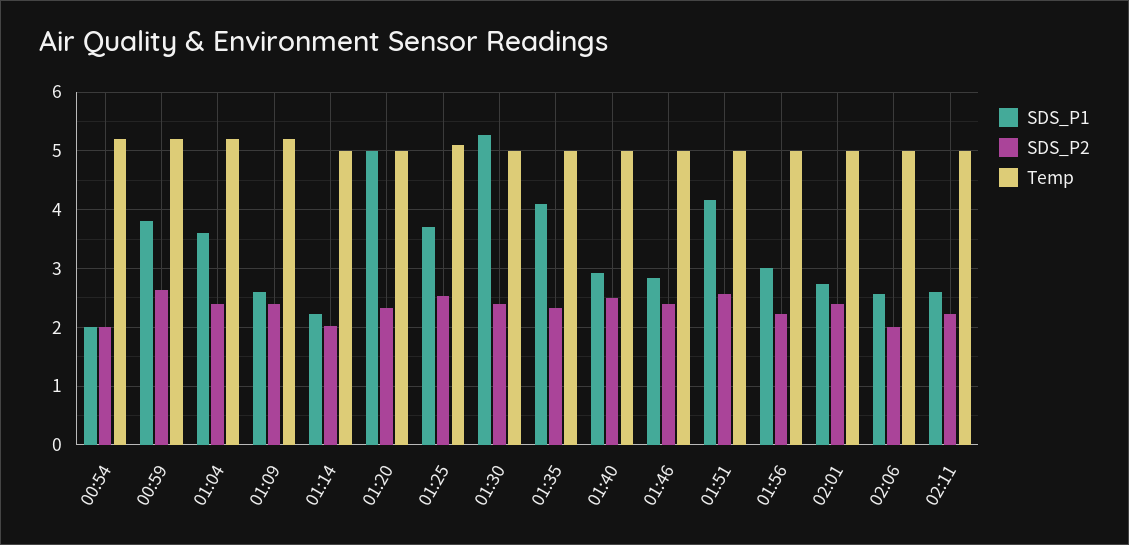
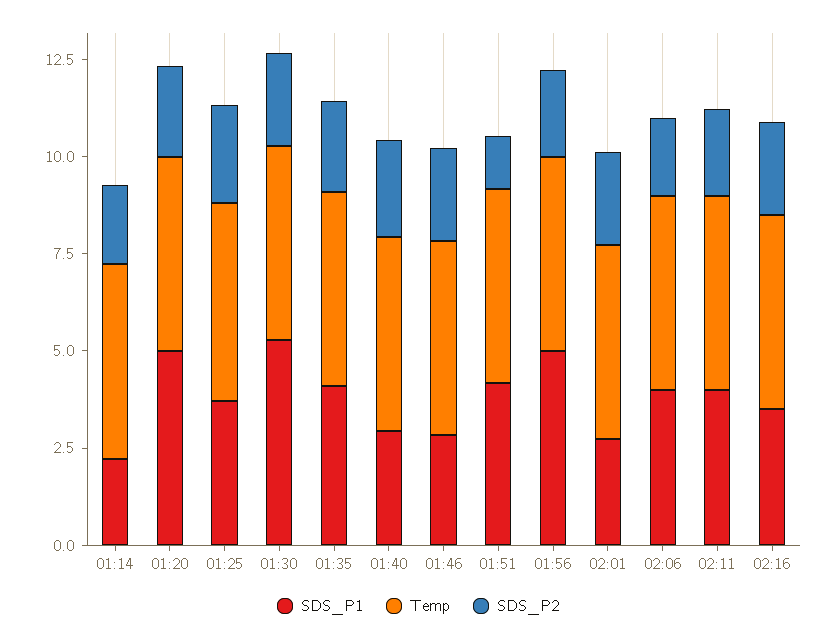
SDS_P1, 00:54: 2 -> none
SDS_P2, 00:54: 2 -> none
Temp, 00:54: 5.2 -> none
SDS_P1, 00:59: 3.8 -> none
SDS_P2, 00:59: 2.6 -> none
Temp, 00:59: 5.2 -> none
SDS_P1, 01:04: 3.6 -> none
SDS_P2, 01:04: 2.4 -> none
Temp, 01:04: 5.2 -> none
SDS_P1, 01:09: 2.6 -> none
SDS_P2, 01:09: 2.4 -> none
Temp, 01:09: 5.2 -> none
SDS_P2, 01:51: 2.6 -> 1.5
SDS_P1, 01:56: 3 -> 5
SDS_P1, 02:06: 2.6 -> 4
SDS_P1, 02:11: 2.6 -> 4
SDS_P1, 02:16: none -> 3.5
Temp, 02:16: none -> 5
SDS_P2, 02:16: none -> 2.5

